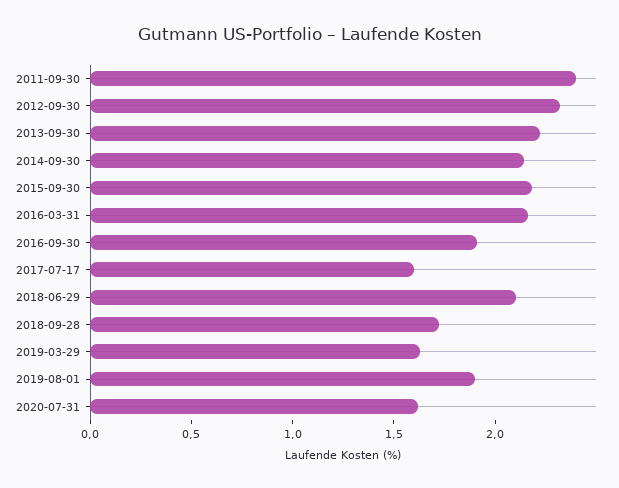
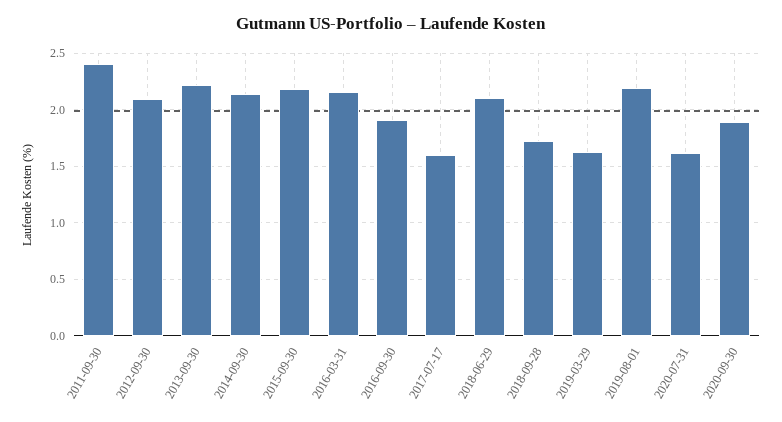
2012-09-30: 2.3 -> 2.1
2019-08-01: 1.9 -> 2.2
2020-09-30: none -> 1.9

